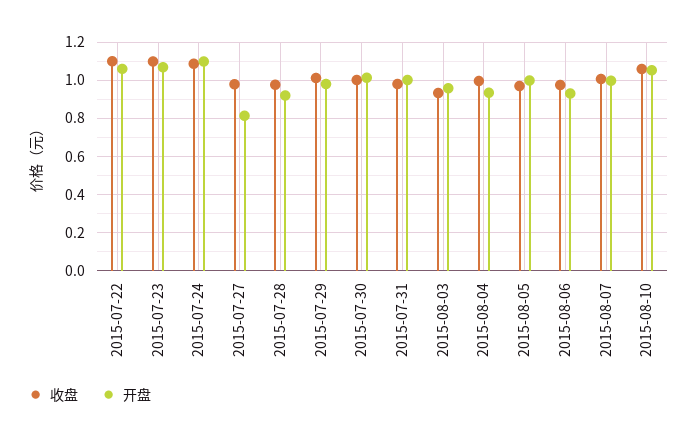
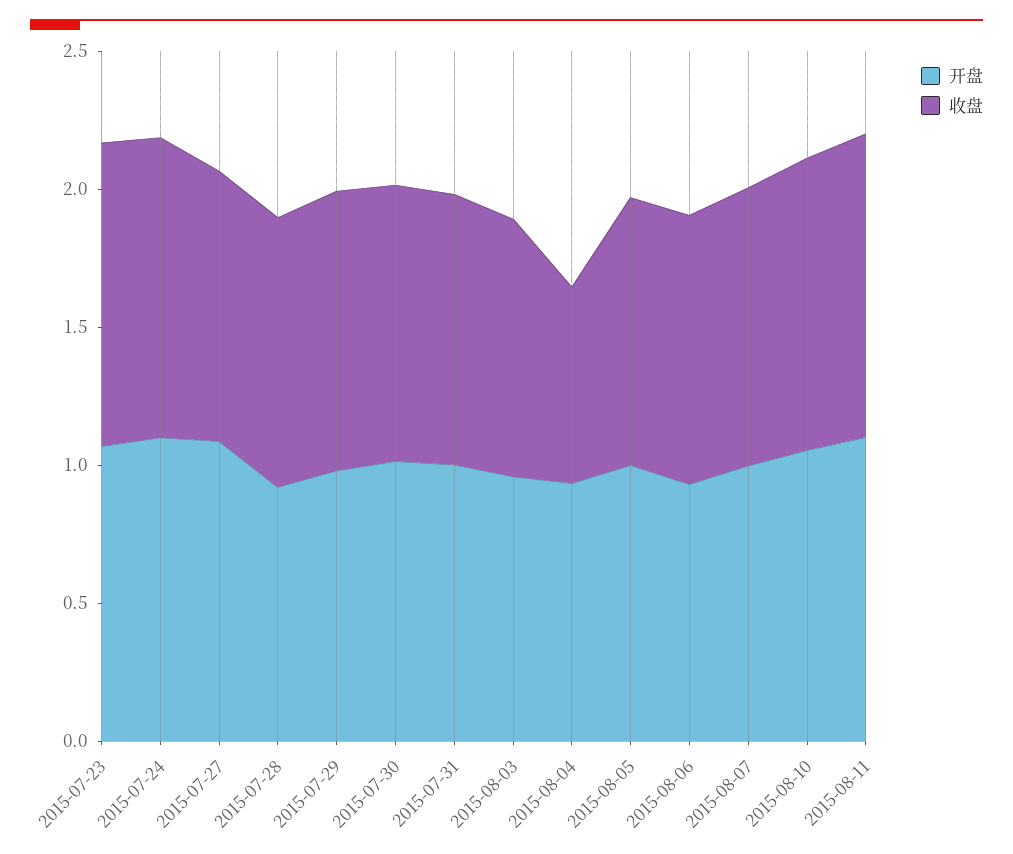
收盘, 2015-07-22: 1.1 -> none
开盘, 2015-07-22: 1.05 -> none
开盘, 2015-07-27: 0.8 -> 1.1
收盘, 2015-08-04: 1 -> 0.7
开盘, 2015-08-11: none -> 1.1
收盘, 2015-08-11: none -> 1.1

